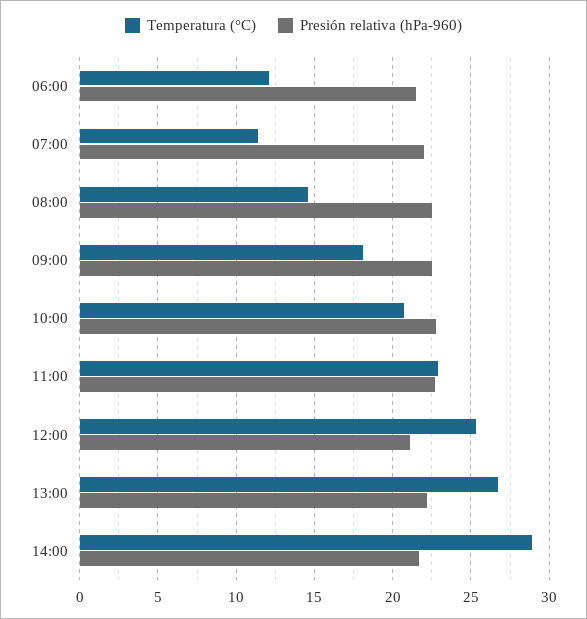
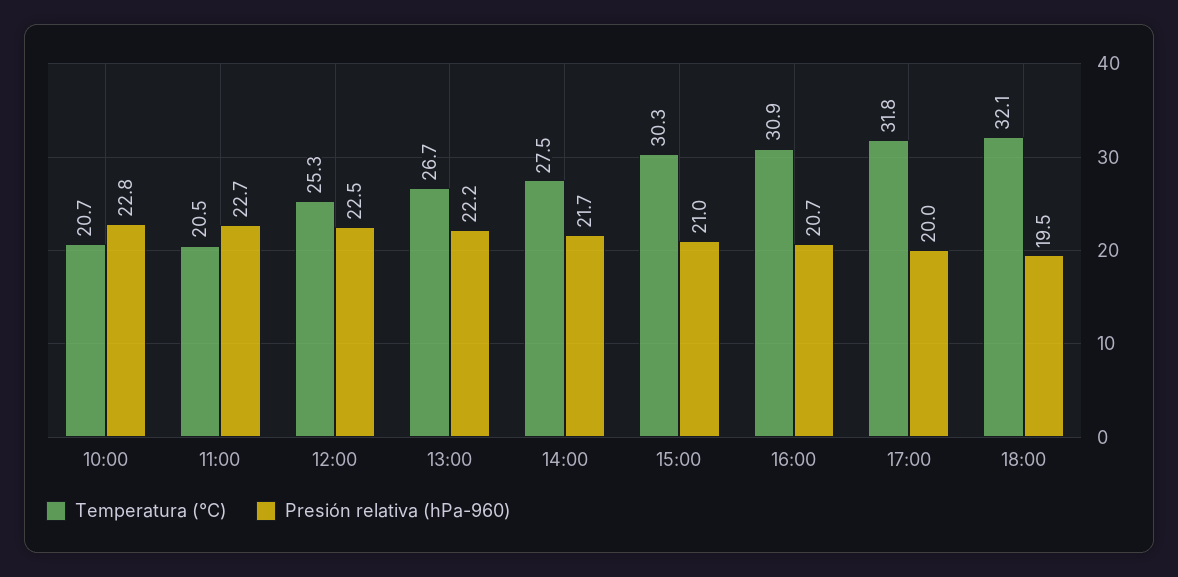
Temperatura (°C), 06:00: 12 -> none
Presión relativa (hPa-960), 06:00: 21.5 -> none
Temperatura (°C), 07:00: 11.5 -> none
Presión relativa (hPa-960), 07:00: 22 -> none
Temperatura (°C), 08:00: 14.5 -> none
Presión relativa (hPa-960), 08:00: 22.5 -> none
Temperatura (°C), 09:00: 18 -> none
Presión relativa (hPa-960), 09:00: 22.5 -> none
Temperatura (°C), 11:00: 23 -> 20.5
Presión relativa (hPa-960), 12:00: 21 -> 22.5
Temperatura (°C), 14:00: 29 -> 27.5
Temperatura (°C), 15:00: none -> 30.3
Presión relativa (hPa-960), 15:00: none -> 21
Temperatura (°C), 16:00: none -> 30.9
Presión relativa (hPa-960), 16:00: none -> 20.7
Temperatura (°C), 17:00: none -> 31.8
Presión relativa (hPa-960), 17:00: none -> 20
Temperatura (°C), 18:00: none -> 32.1
Presión relativa (hPa-960), 18:00: none -> 19.5

